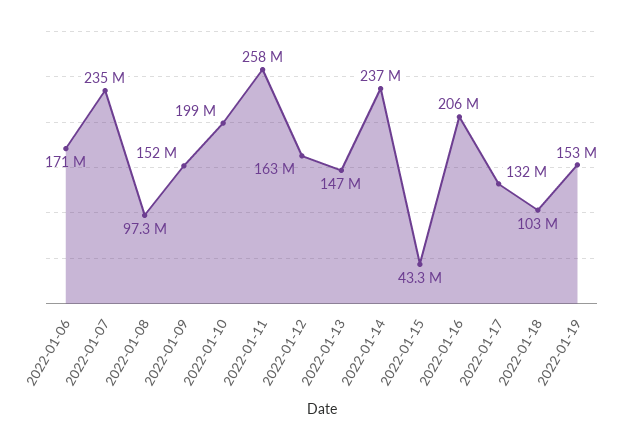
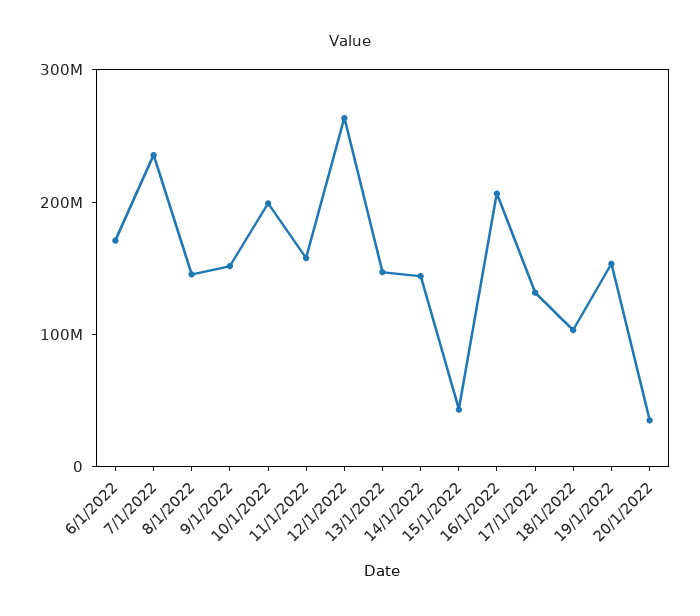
2022-01-08: 97300000 -> 140000000
2022-01-11: 258000000 -> 160000000
2022-01-12: 163000000 -> 260000000
2022-01-14: 237000000 -> 140000000
20/1/2022: none -> 40000000

